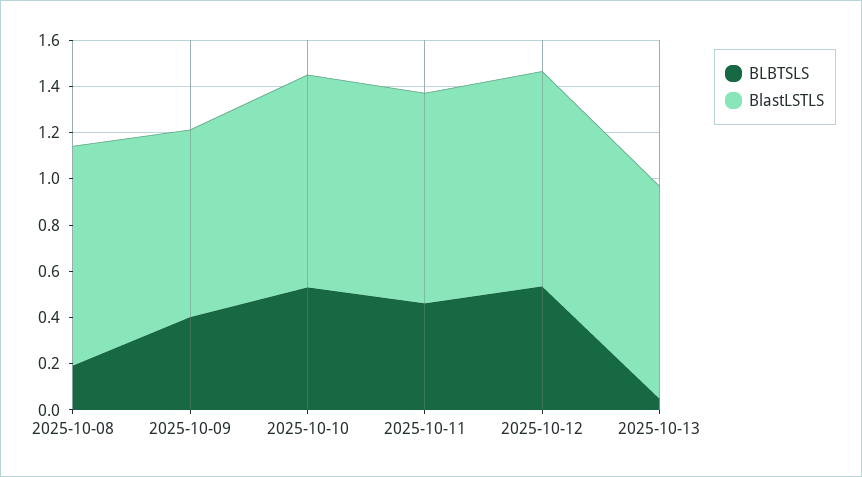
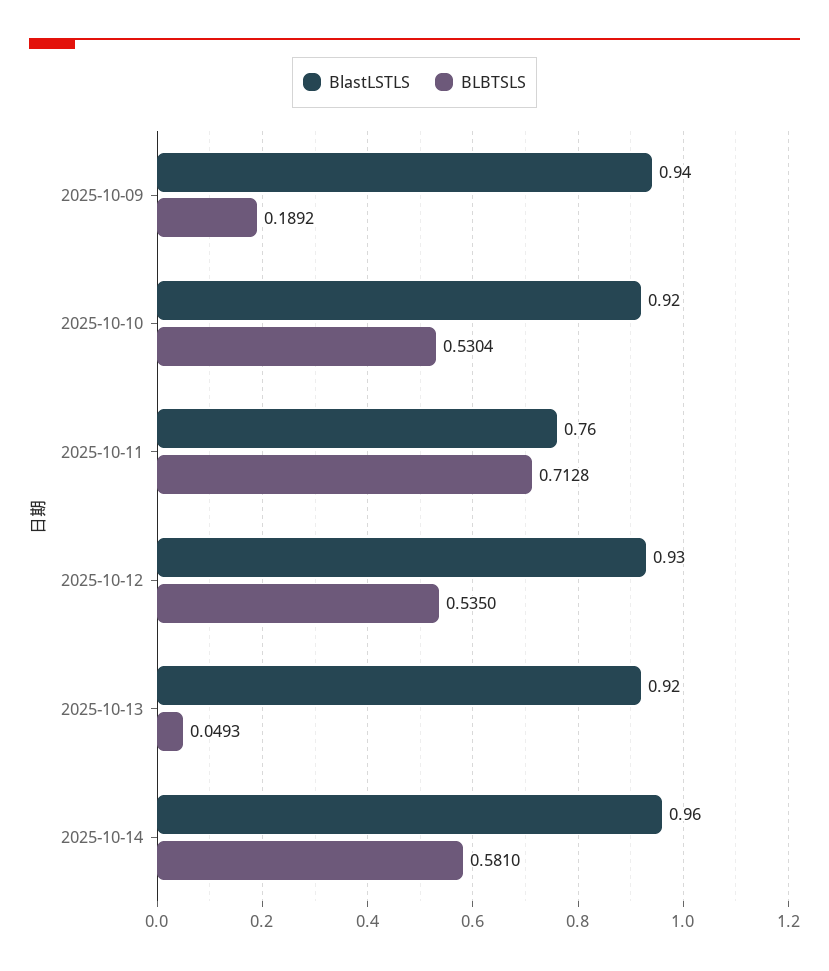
BLBTSLS, 2025-10-08: 0.2 -> none
BlastLSTLS, 2025-10-08: 0.95 -> none
BLBTSLS, 2025-10-09: 0.4 -> 0.1892
BlastLSTLS, 2025-10-09: 0.8 -> 0.94
BLBTSLS, 2025-10-11: 0.45 -> 0.7128
BlastLSTLS, 2025-10-11: 0.9 -> 0.76
BlastLSTLS, 2025-10-14: none -> 0.96
BLBTSLS, 2025-10-14: none -> 0.581

